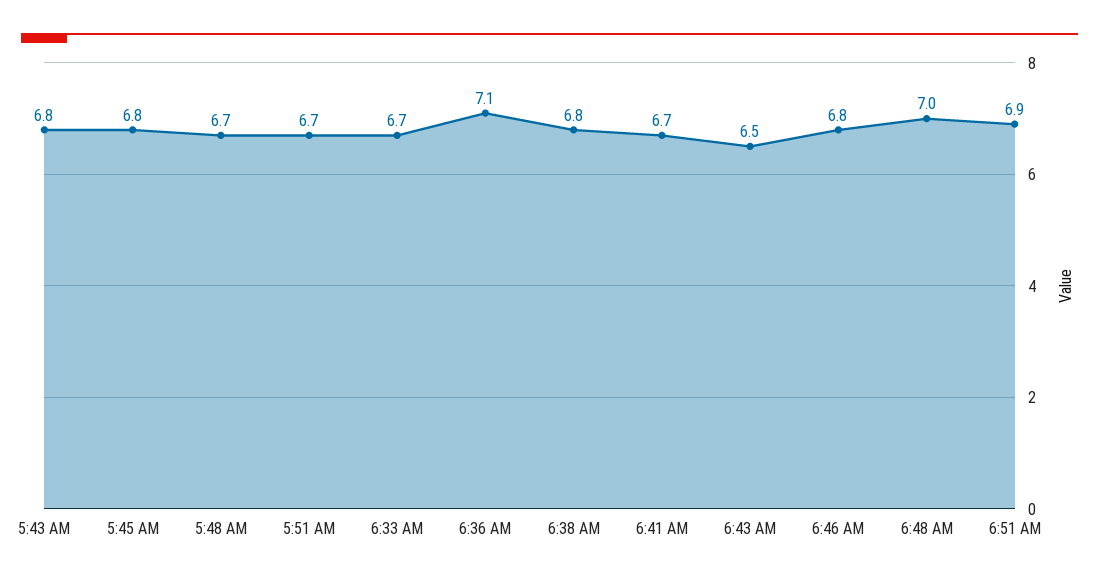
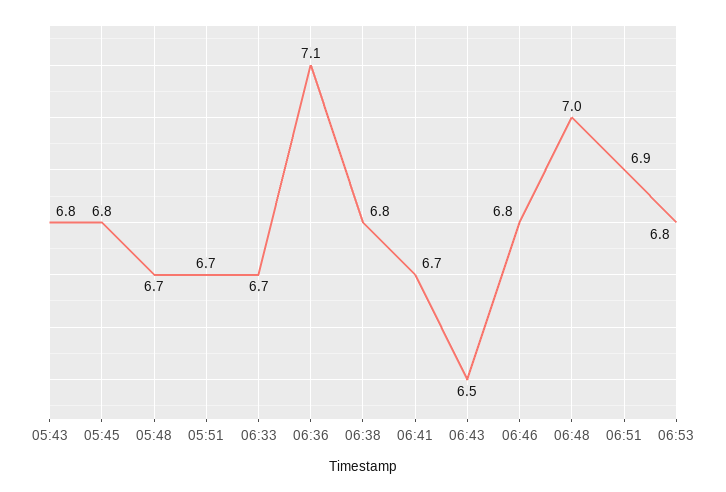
06:53: none -> 6.8

